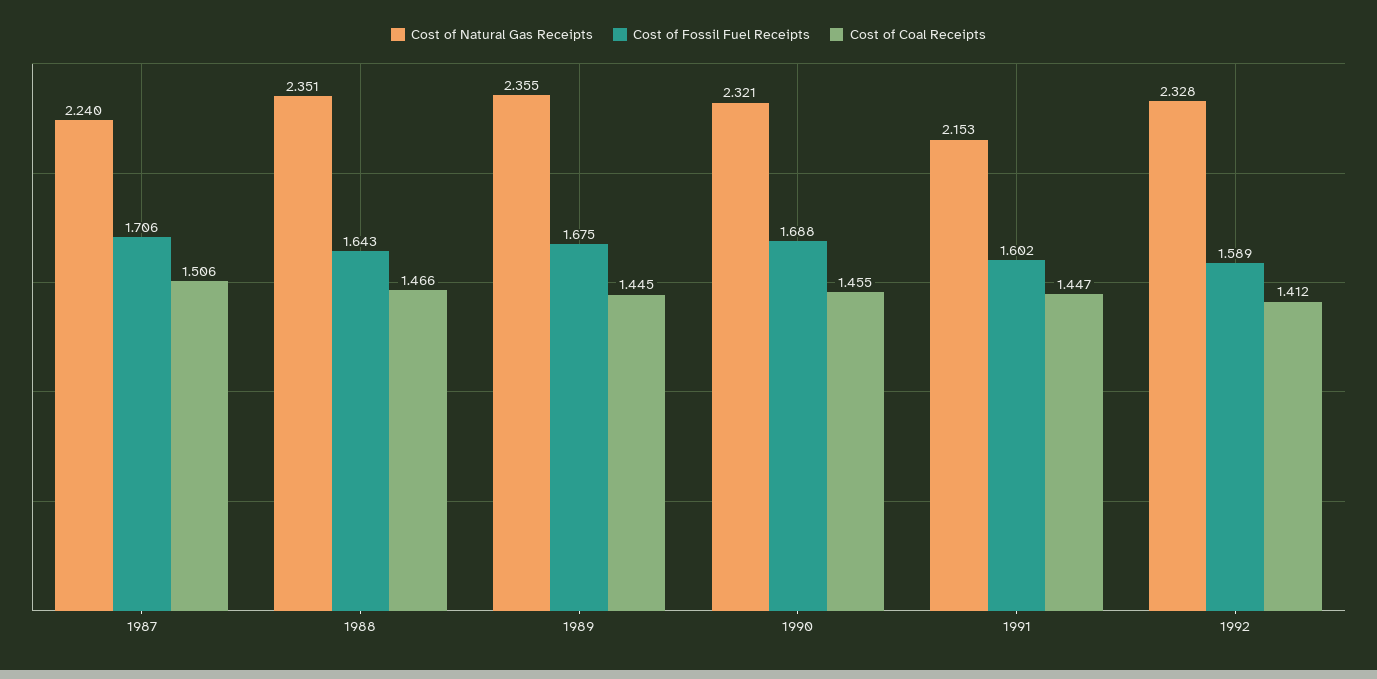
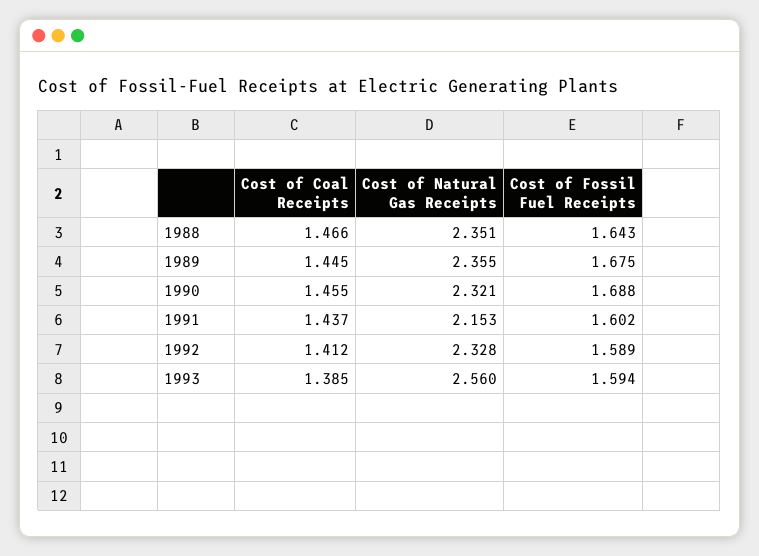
Cost of Natural Gas Receipts, 1987: 2.24 -> none
Cost of Fossil Fuel Receipts, 1987: 1.706 -> none
Cost of Coal Receipts, 1987: 1.506 -> none
Cost of Coal Receipts, 1991: 1.447 -> 1.437
Cost of Coal Receipts, 1993: none -> 1.385
Cost of Natural Gas Receipts, 1993: none -> 2.56
Cost of Fossil Fuel Receipts, 1993: none -> 1.594

